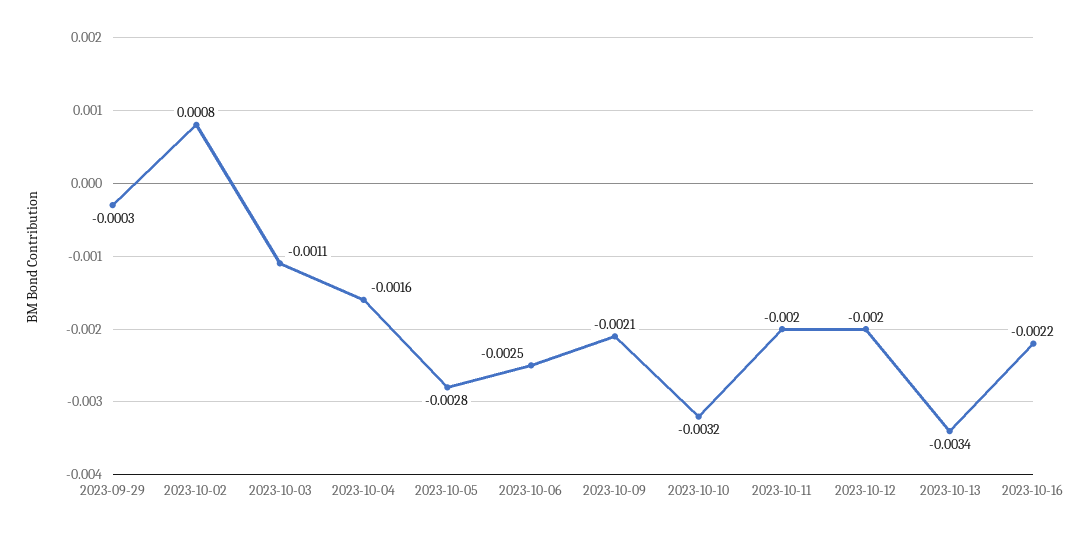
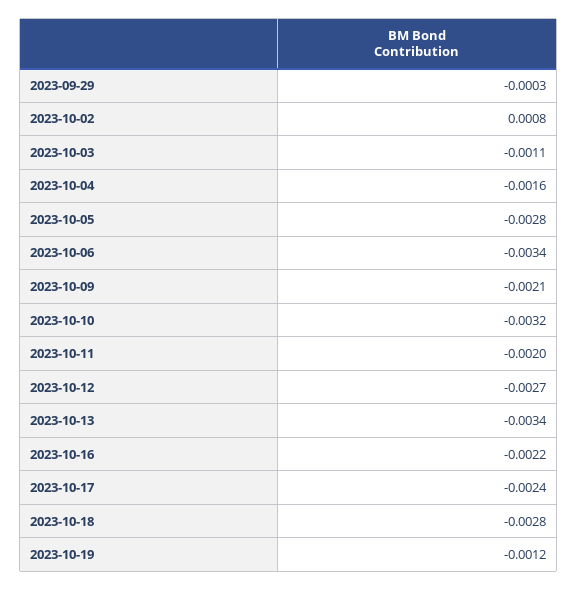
2023-10-06: -0.0025 -> -0.0034
2023-10-12: -0.002 -> -0.0027
2023-10-17: none -> -0.0024
2023-10-18: none -> -0.0028
2023-10-19: none -> -0.0012

